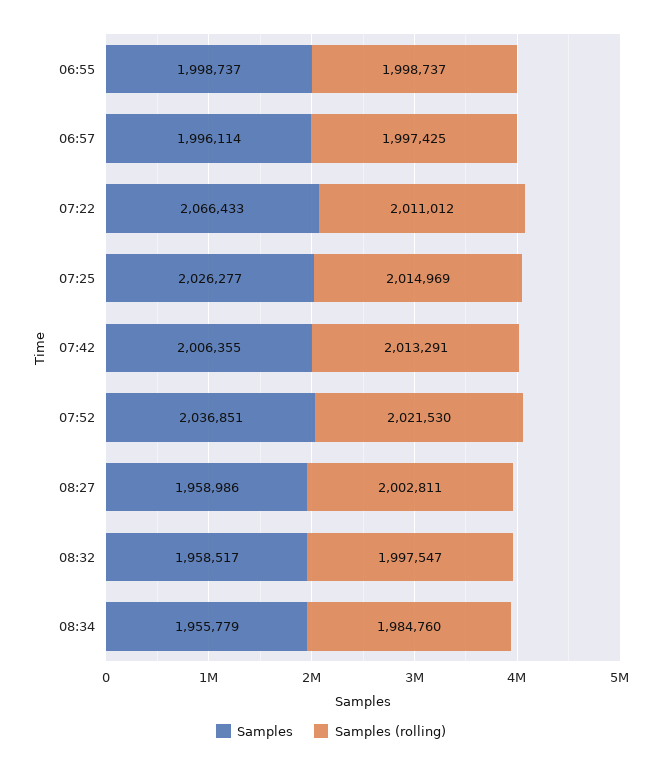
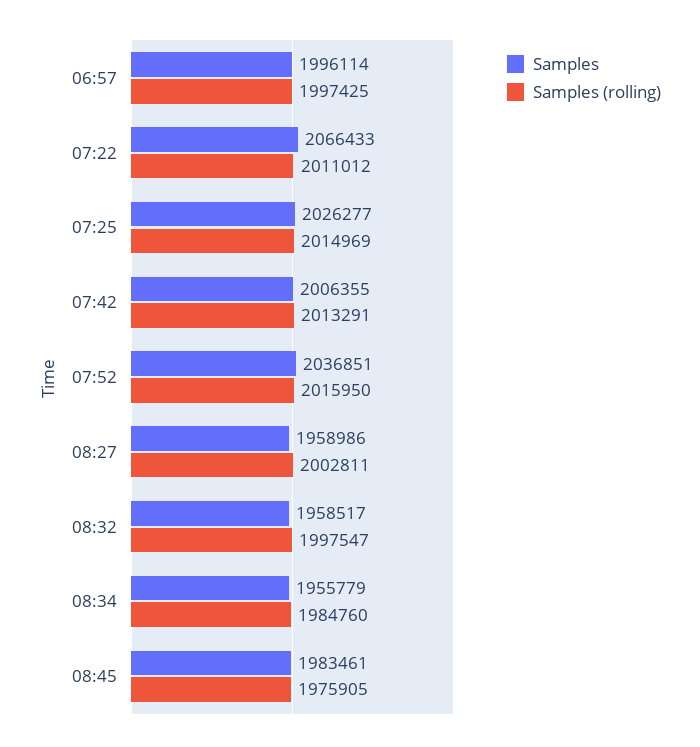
Samples, 06:55: 1998737 -> none
Samples (rolling), 06:55: 1998737 -> none
Samples (rolling), 07:52: 2021530 -> 2015950
Samples, 08:45: none -> 1983461
Samples (rolling), 08:45: none -> 1975905

